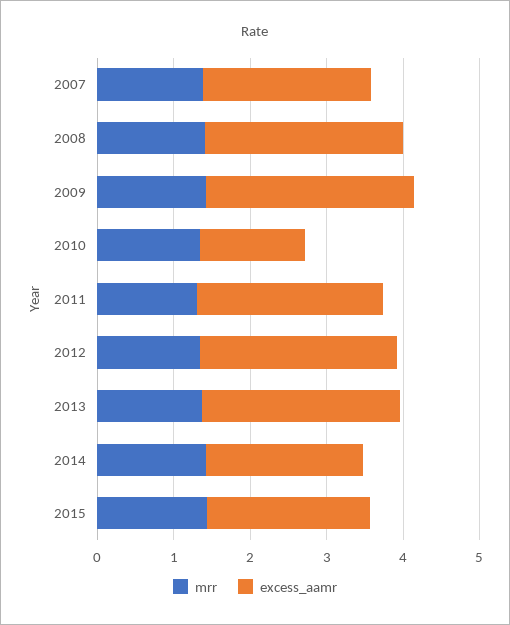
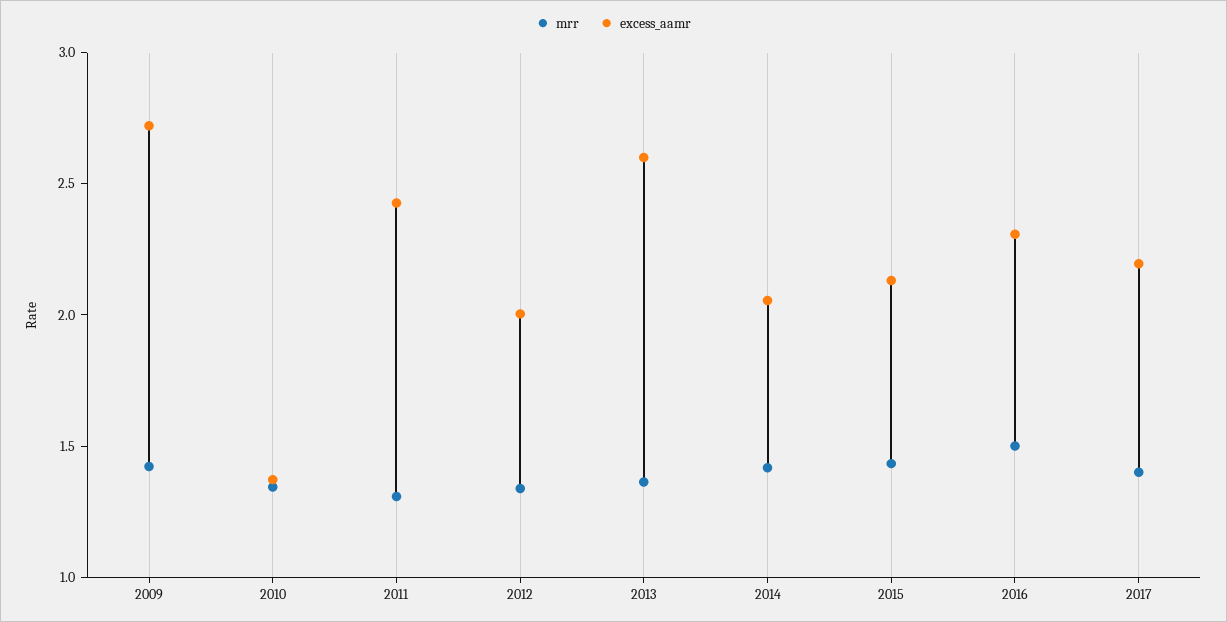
mrr, 2007: 1.4 -> none
excess_aamr, 2007: 2.2 -> none
mrr, 2008: 1.4 -> none
excess_aamr, 2008: 2.6 -> none
excess_aamr, 2012: 2.6 -> 2
mrr, 2016: none -> 1.5
excess_aamr, 2016: none -> 2.3
mrr, 2017: none -> 1.4
excess_aamr, 2017: none -> 2.2

